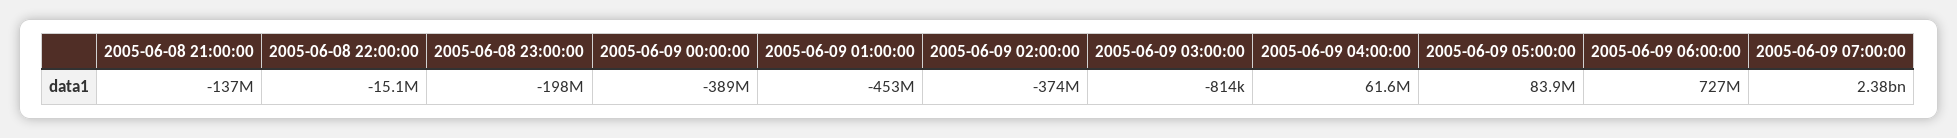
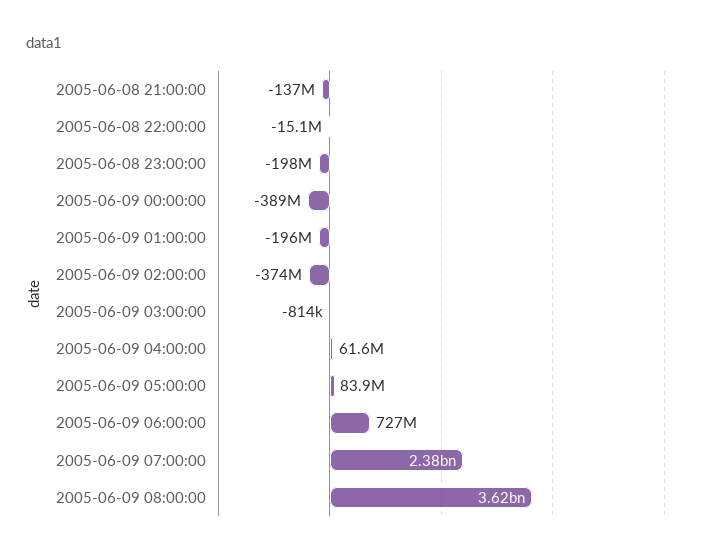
2005-06-09 01:00:00: -453000000 -> -196000000
2005-06-09 08:00:00: none -> 3620000000

